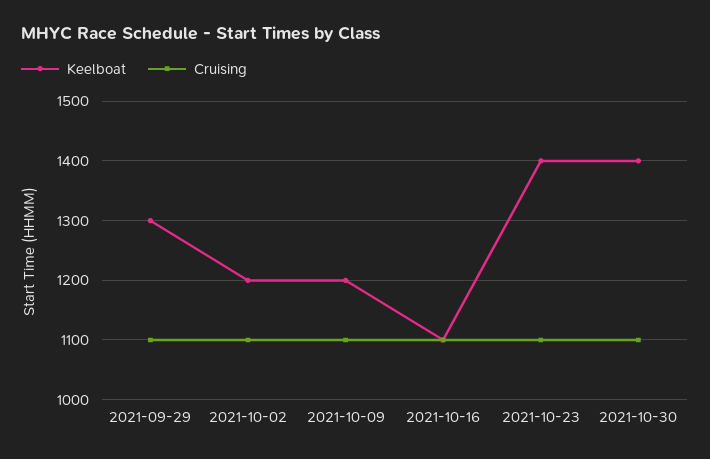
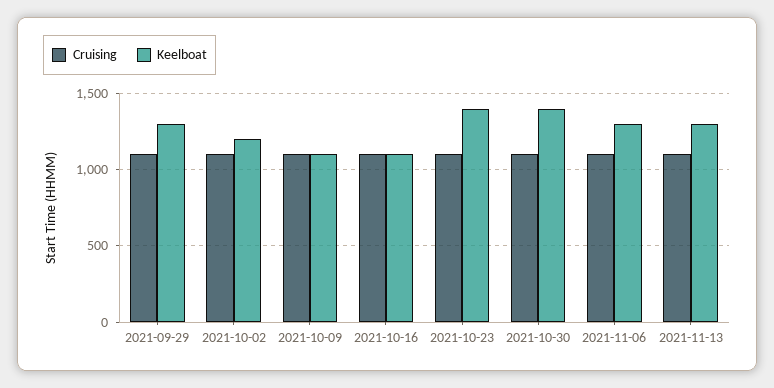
Keelboat, 2021-10-09: 1200 -> 1100
Cruising, 2021-11-06: none -> 1100
Keelboat, 2021-11-06: none -> 1300
Cruising, 2021-11-13: none -> 1100
Keelboat, 2021-11-13: none -> 1300

